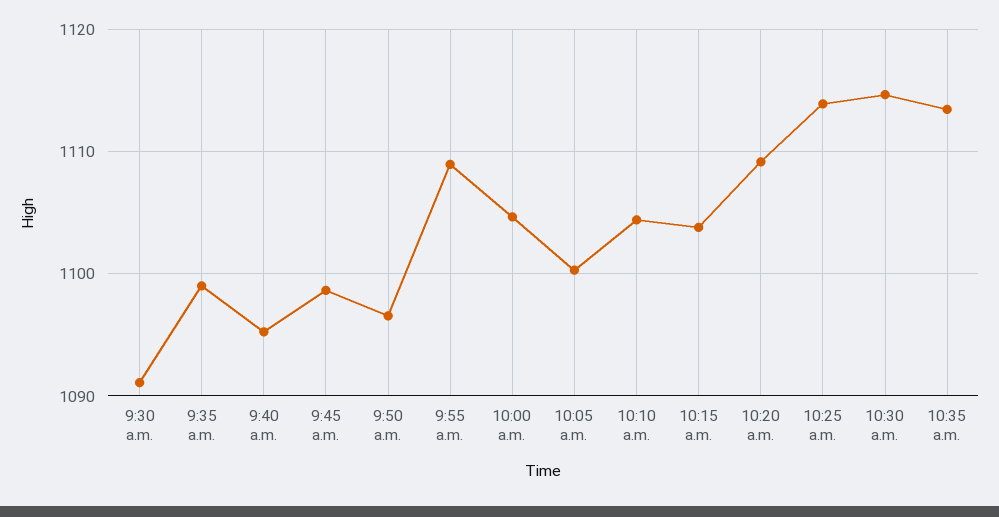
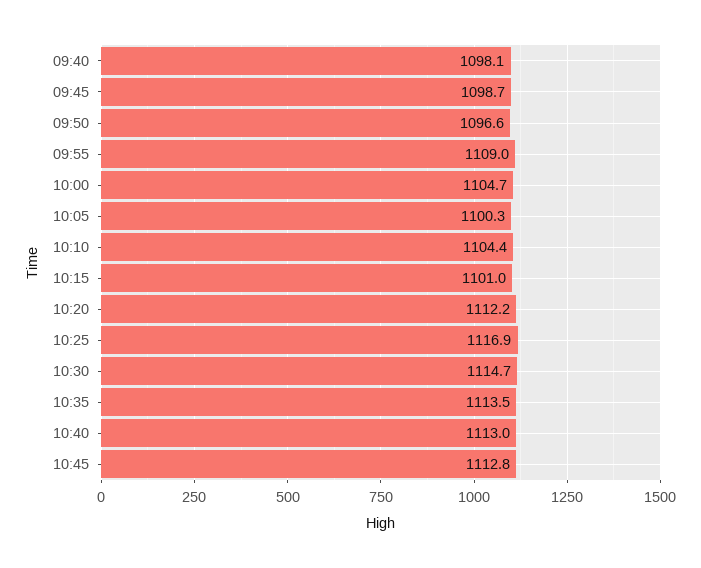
9:30 a.m.: 1091 -> none
9:35 a.m.: 1099 -> none
9:40 a.m.: 1095 -> 1098.1
10:15 a.m.: 1104 -> 1101
10:20 a.m.: 1109 -> 1112.2
10:25 a.m.: 1114 -> 1116.9
10:40: none -> 1113
10:45: none -> 1112.8

